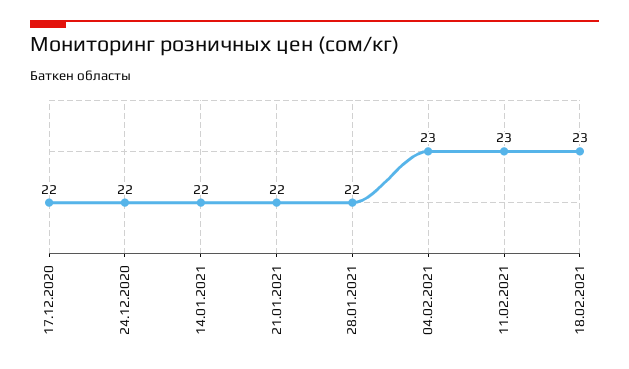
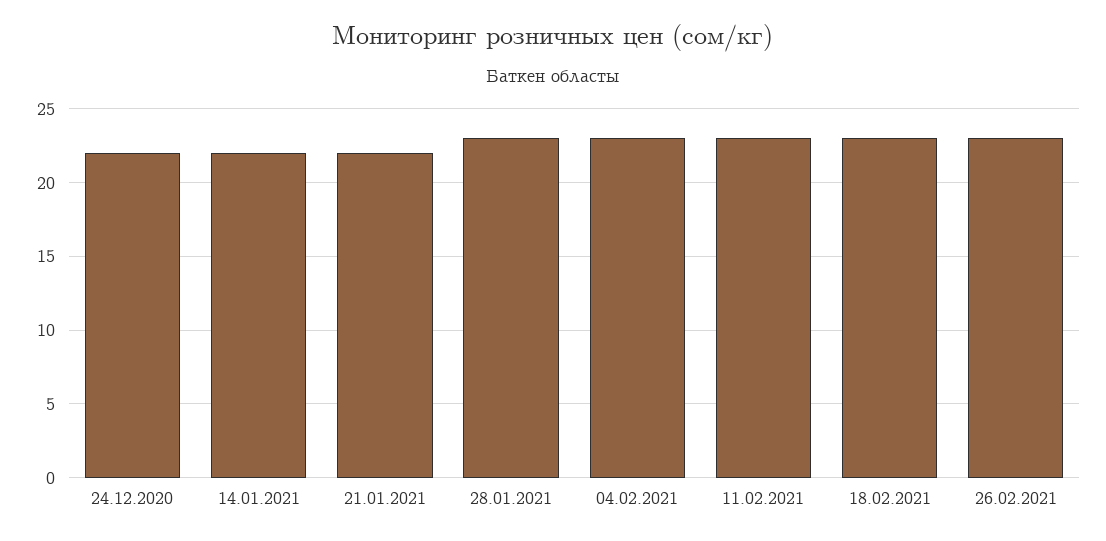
17.12.2020: 22 -> none
28.01.2021: 22 -> 23
26.02.2021: none -> 23

